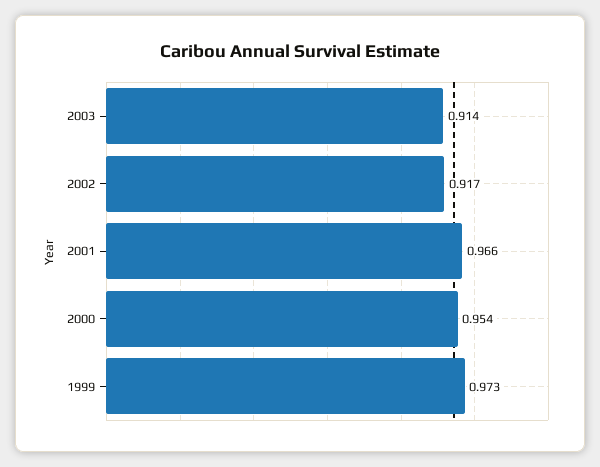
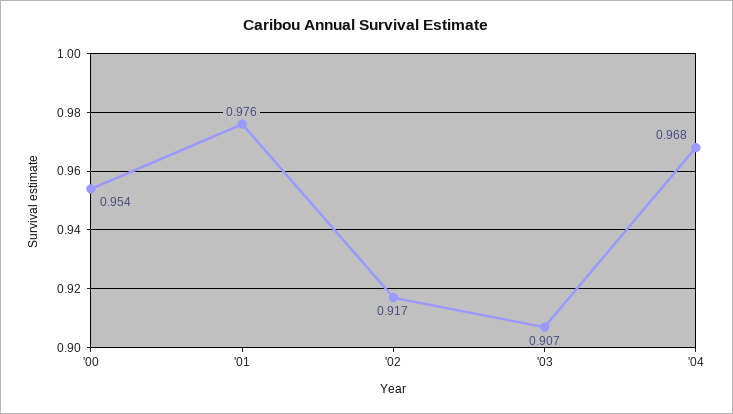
2003: 0.914 -> 0.907
2001: 0.966 -> 0.976
1999: 0.973 -> none
'04: none -> 0.968

